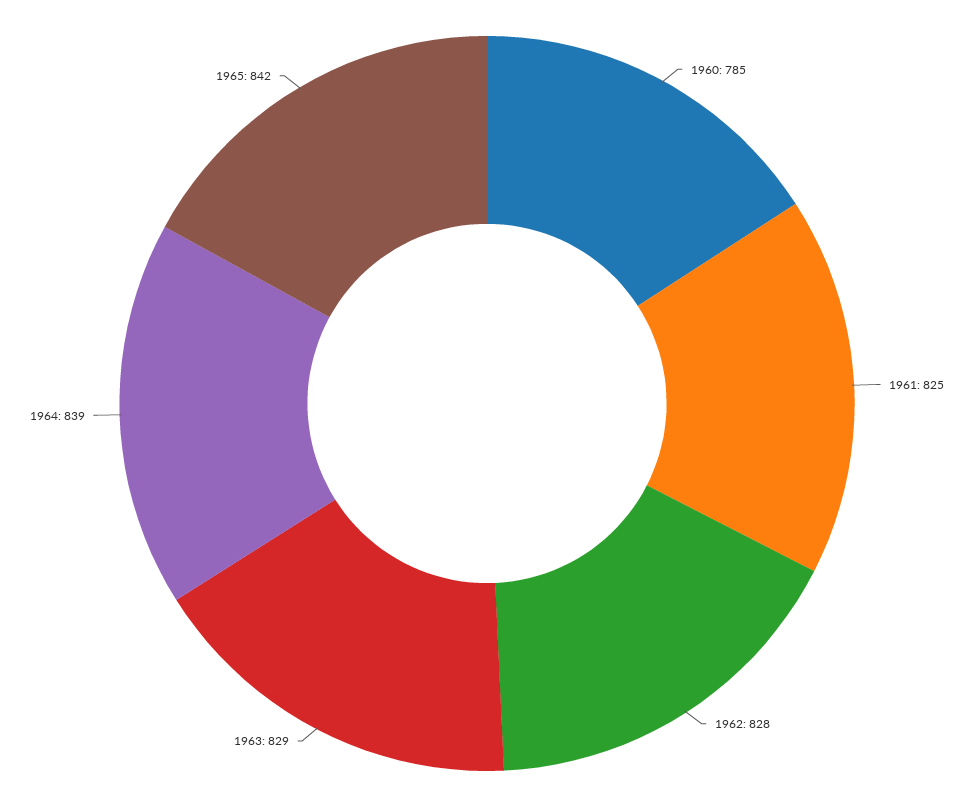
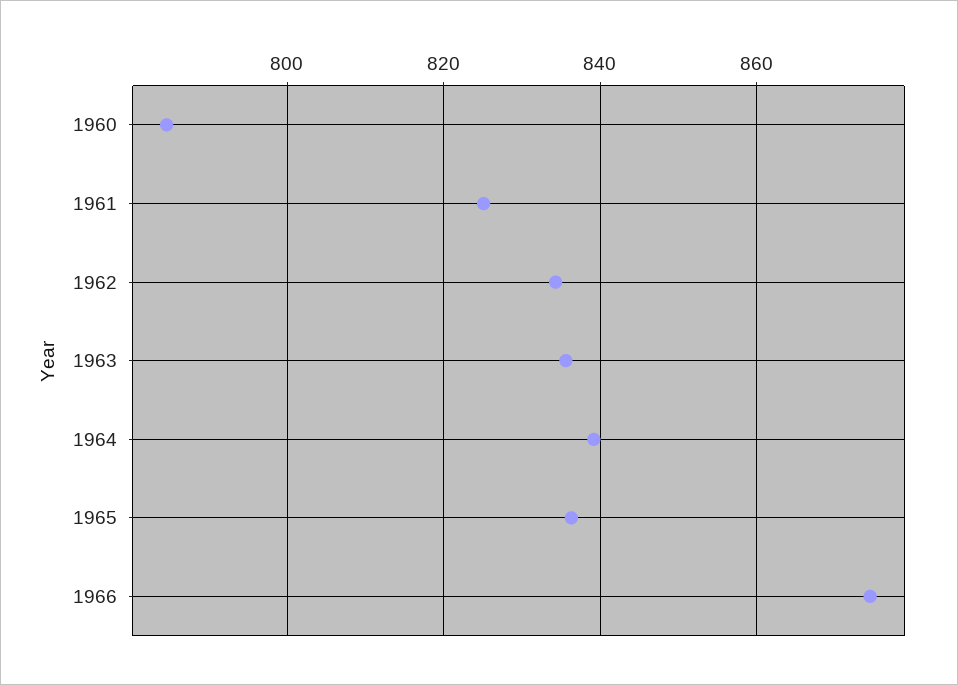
1962: 828 -> 834
1963: 829 -> 836
1965: 842 -> 836
1966: none -> 874

